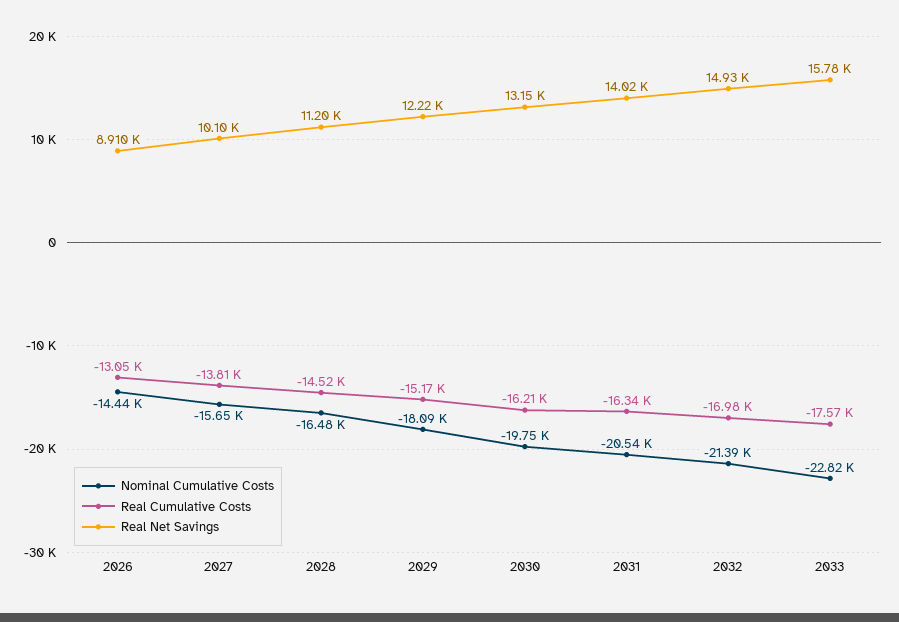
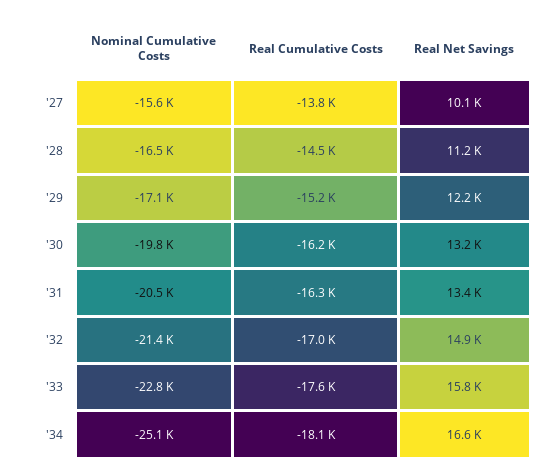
Nominal Cumulative Costs, 2026: -14440 -> none
Real Cumulative Costs, 2026: -13050 -> none
Real Net Savings, 2026: 8910 -> none
Nominal Cumulative Costs, 2029: -18090 -> -17100
Real Net Savings, 2031: 14020 -> 13400
Nominal Cumulative Costs, '34: none -> -25100
Real Cumulative Costs, '34: none -> -18100
Real Net Savings, '34: none -> 16600

